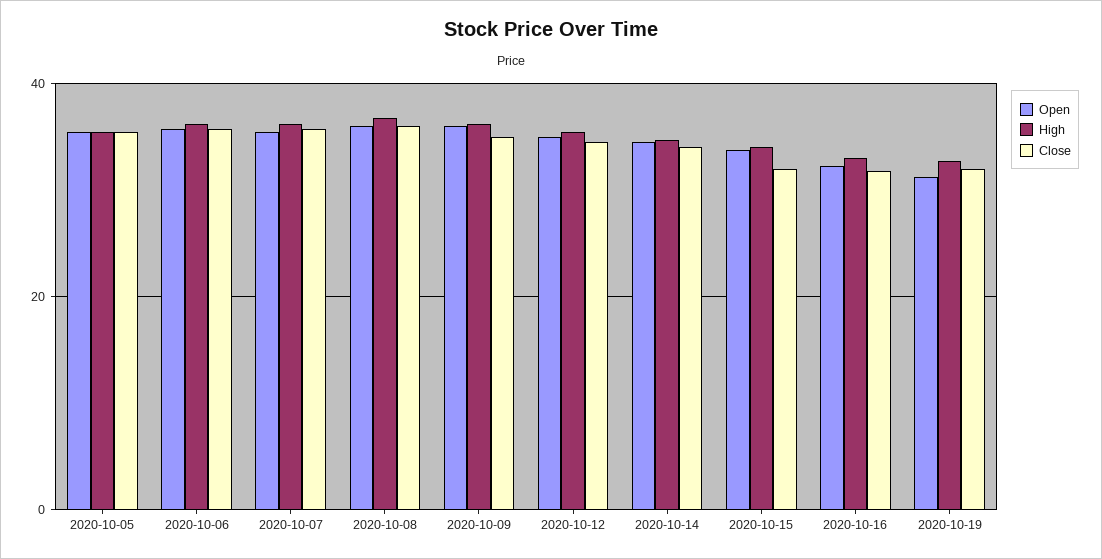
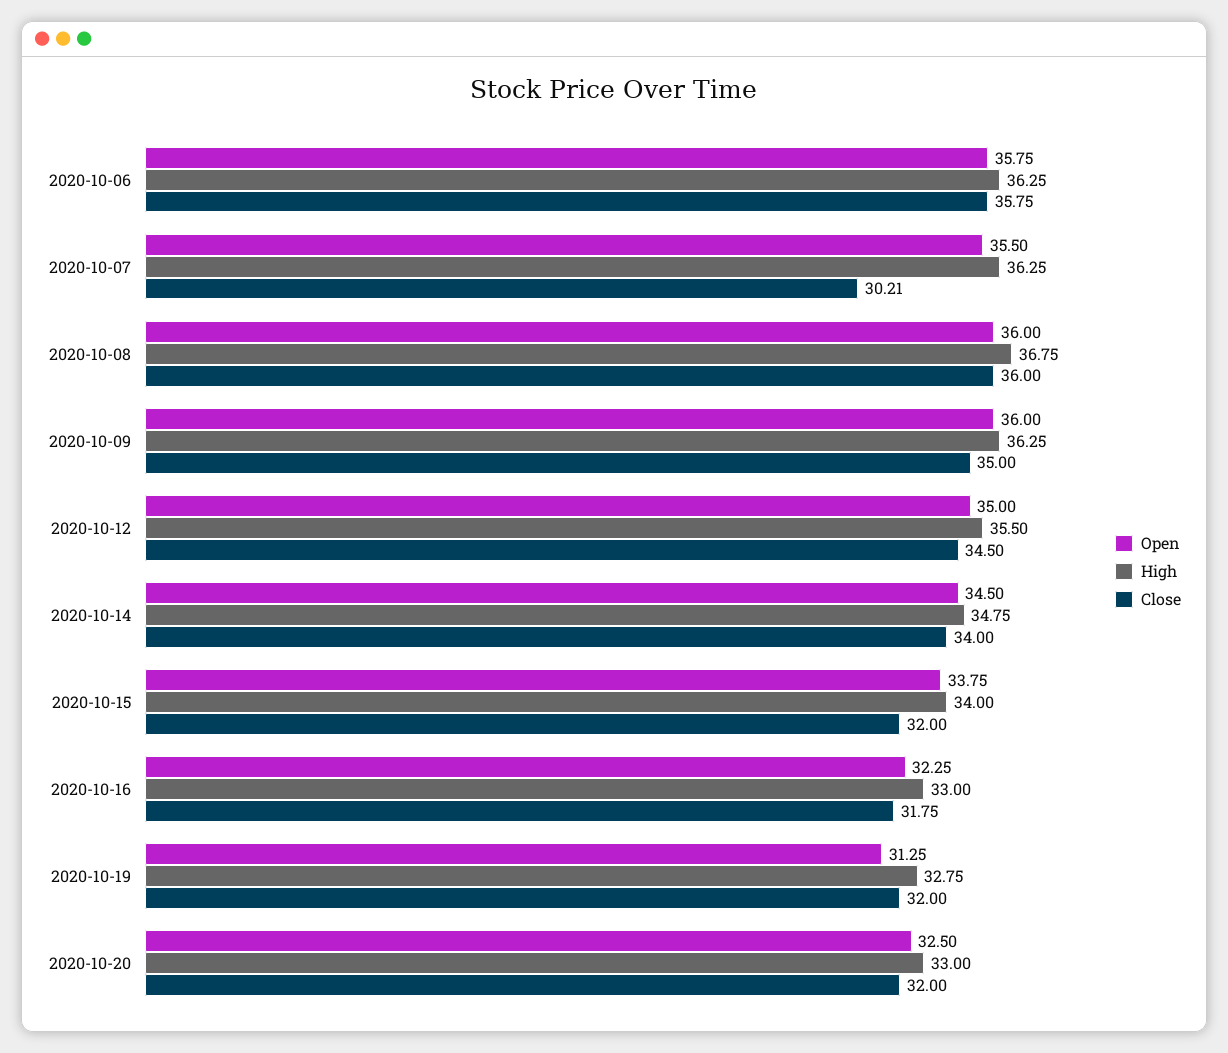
Open, 2020-10-05: 36 -> none
High, 2020-10-05: 36 -> none
Close, 2020-10-05: 36 -> none
Close, 2020-10-07: 36 -> 30.21
Open, 2020-10-20: none -> 32.5
High, 2020-10-20: none -> 33
Close, 2020-10-20: none -> 32

